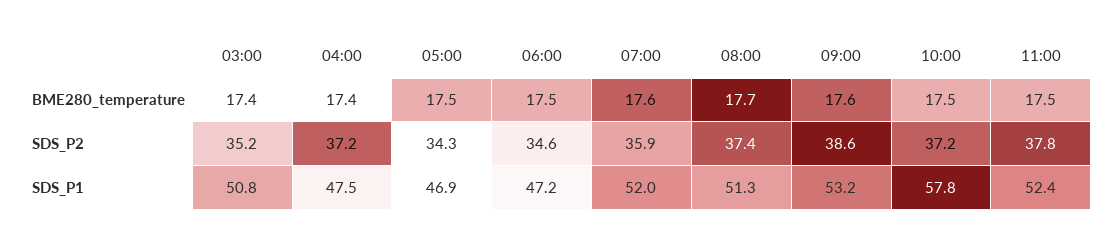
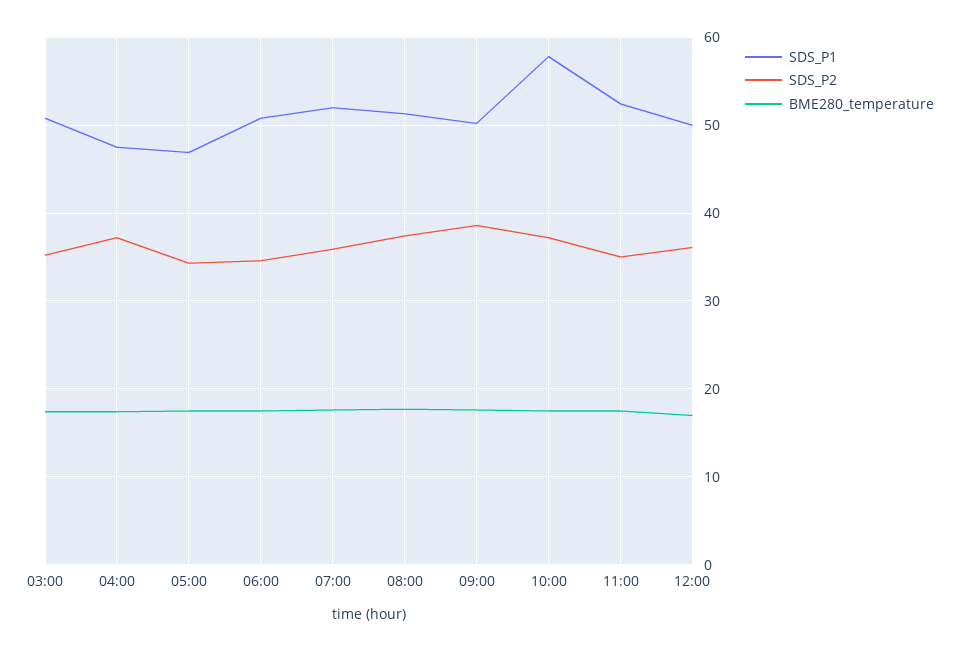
SDS_P2, 11:00: 37.8 -> 35
SDS_P1, 06:00: 47.2 -> 51
SDS_P1, 09:00: 53.2 -> 50
SDS_P1, 12:00: none -> 50
SDS_P2, 12:00: none -> 36
BME280_temperature, 12:00: none -> 17

